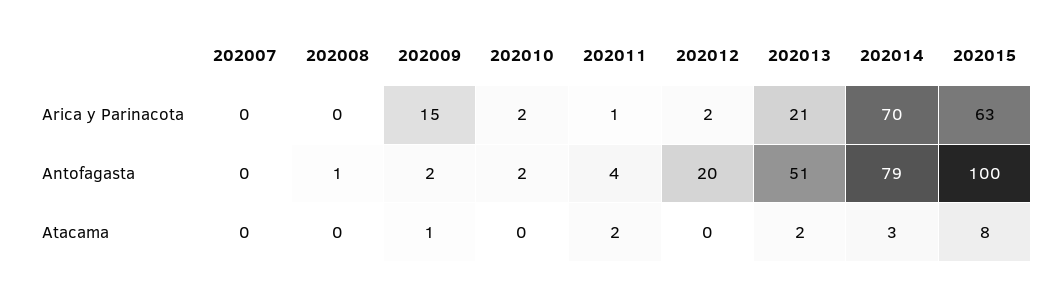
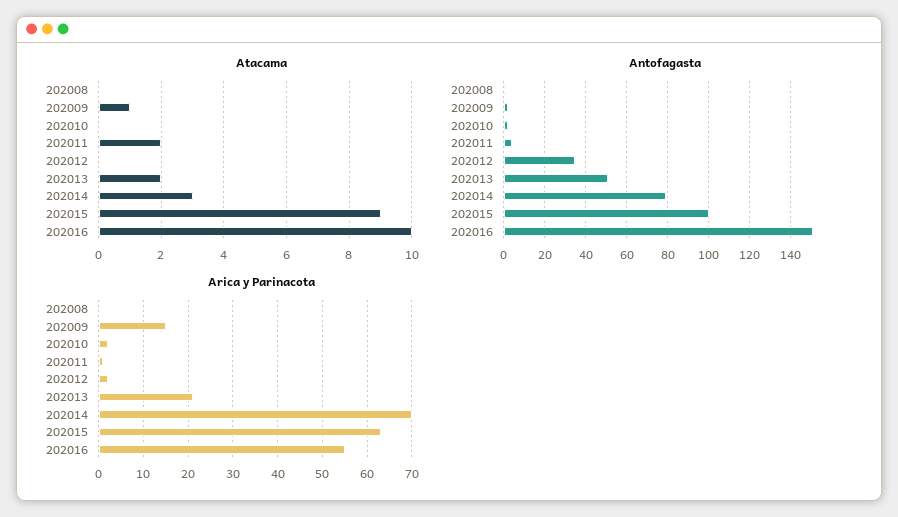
Arica y Parinacota, 202007: 0 -> none
Antofagasta, 202007: 0 -> none
Antofagasta, 202012: 20 -> 35
Atacama, 202007: 0 -> none
Atacama, 202015: 8 -> 9
Atacama, 202016: none -> 10
Antofagasta, 202016: none -> 150
Arica y Parinacota, 202016: none -> 55

